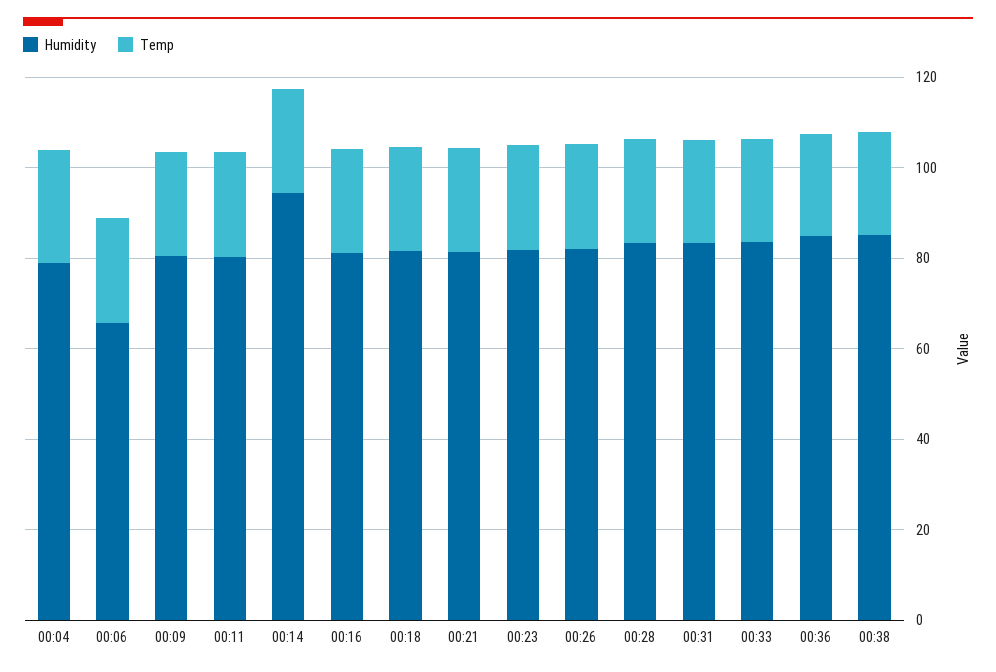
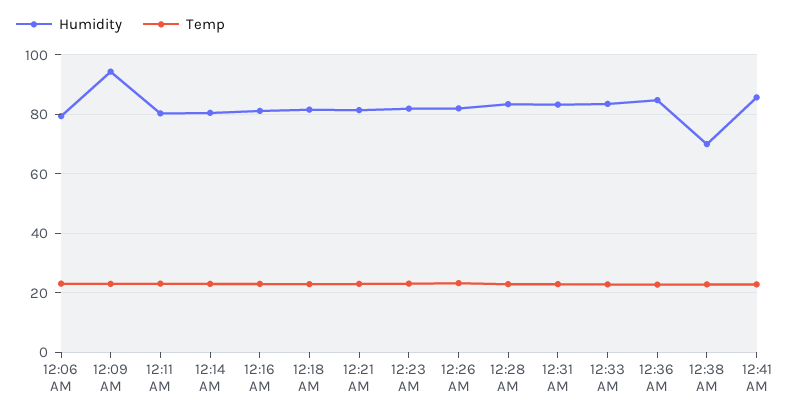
Humidity, 00:04: 80 -> none
Temp, 00:04: 25 -> none
Humidity, 00:06: 65 -> 80
Humidity, 00:09: 80 -> 95
Humidity, 00:14: 95 -> 80
Humidity, 00:38: 85 -> 70
Humidity, 12:41 AM: none -> 85
Temp, 12:41 AM: none -> 22.5

